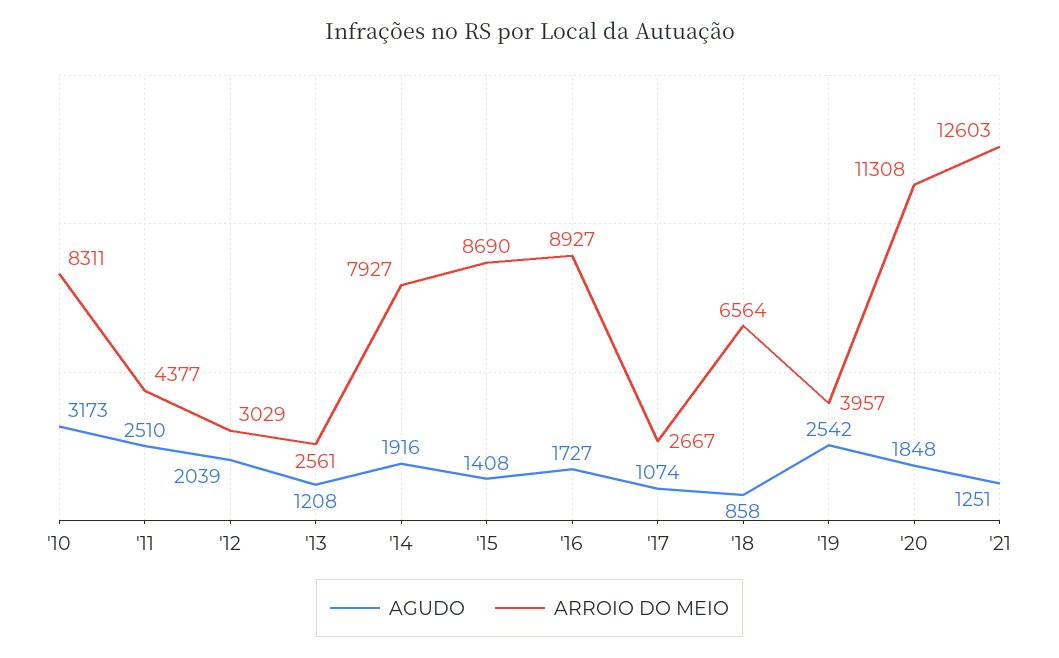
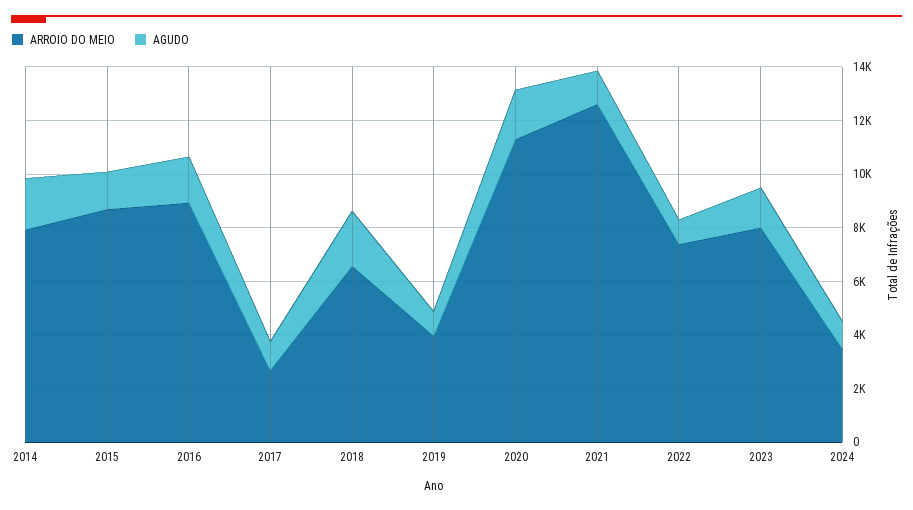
AGUDO, '10: 3173 -> none
ARROIO DO MEIO, '10: 8311 -> none
AGUDO, '11: 2510 -> none
ARROIO DO MEIO, '11: 4377 -> none
AGUDO, '12: 2039 -> none
ARROIO DO MEIO, '12: 3029 -> none
AGUDO, '13: 1208 -> none
ARROIO DO MEIO, '13: 2561 -> none
AGUDO, '18: 858 -> 2000
AGUDO, '19: 2542 -> 1000
ARROIO DO MEIO, 2022: none -> 7500
AGUDO, 2022: none -> 1000
ARROIO DO MEIO, 2023: none -> 8000
AGUDO, 2023: none -> 1500
ARROIO DO MEIO, 2024: none -> 3500
AGUDO, 2024: none -> 1000

